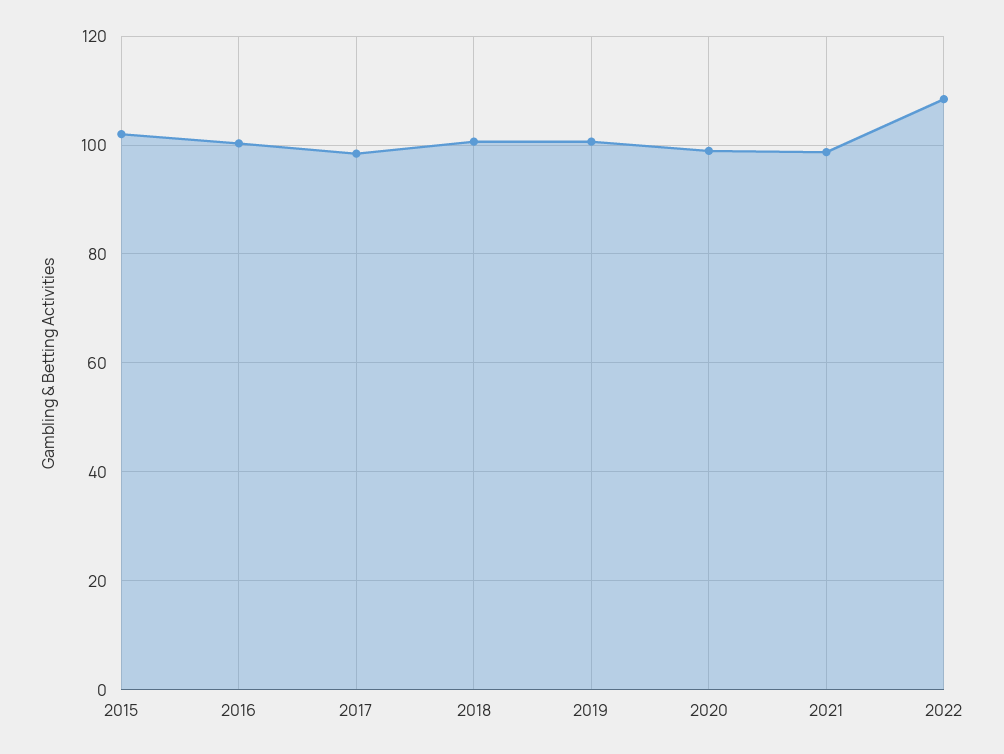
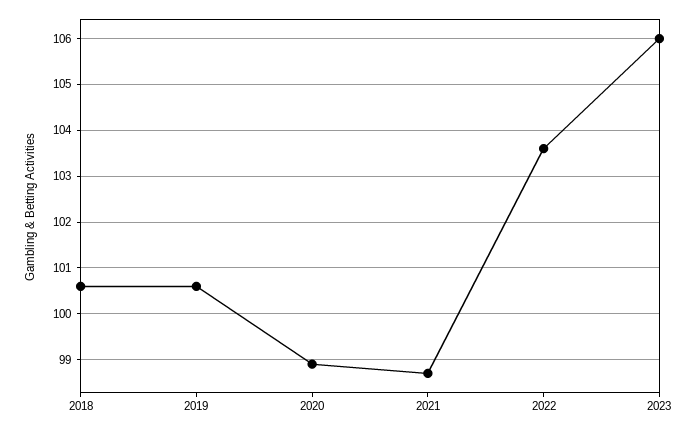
2015: 102 -> none
2016: 100 -> none
2017: 98 -> none
2022: 108 -> 103.5
2023: none -> 106

